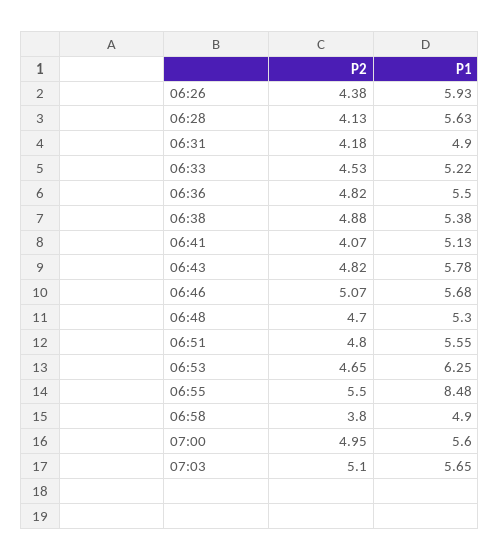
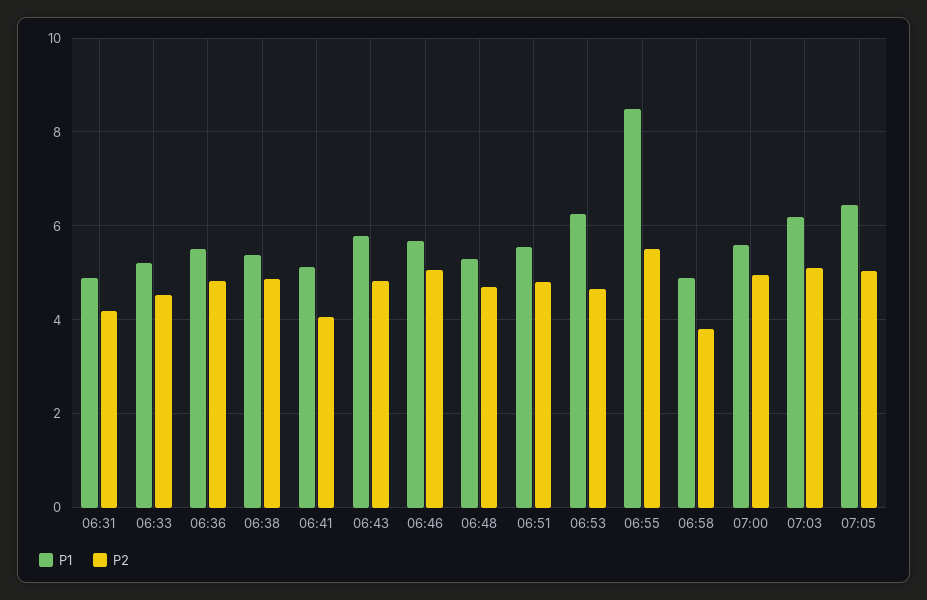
P2, 06:26: 4.38 -> none
P1, 06:26: 5.93 -> none
P2, 06:28: 4.13 -> none
P1, 06:28: 5.63 -> none
P1, 07:03: 5.65 -> 6.2
P1, 07:05: none -> 6.4
P2, 07:05: none -> 5

